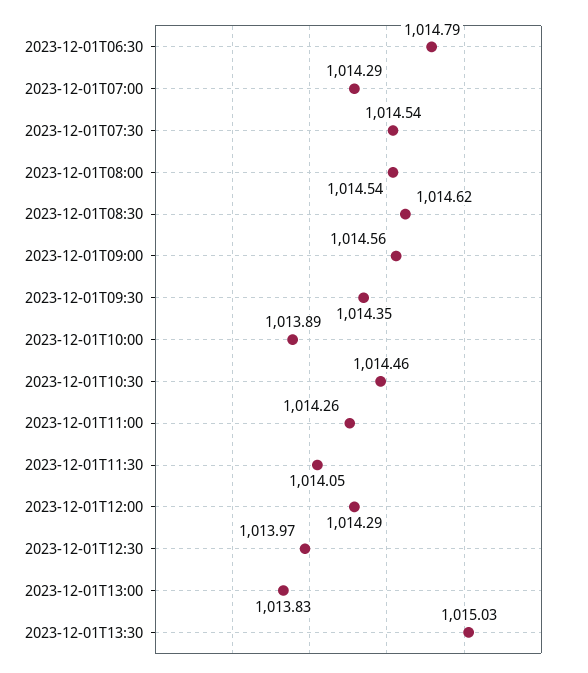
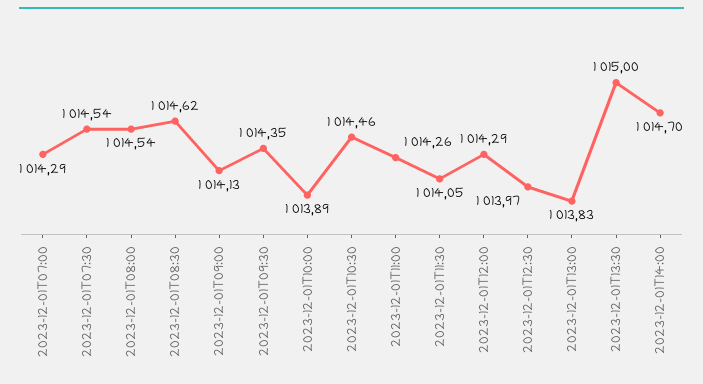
2023-12-01T06:30: 1014.79 -> none
2023-12-01T09:00: 1014.56 -> 1014.13
2023-12-01T13:30: 1015.03 -> 1015
2023-12-01T14:00: none -> 1014.7

